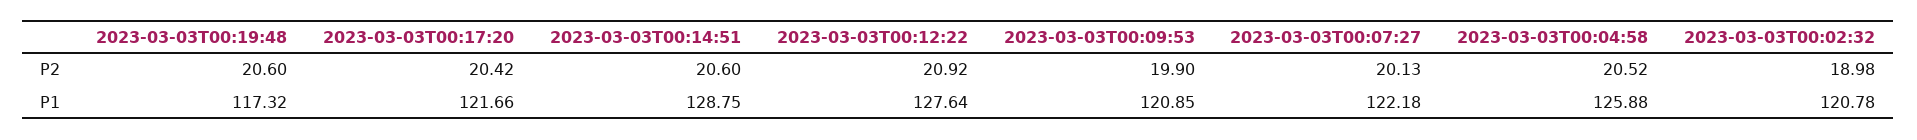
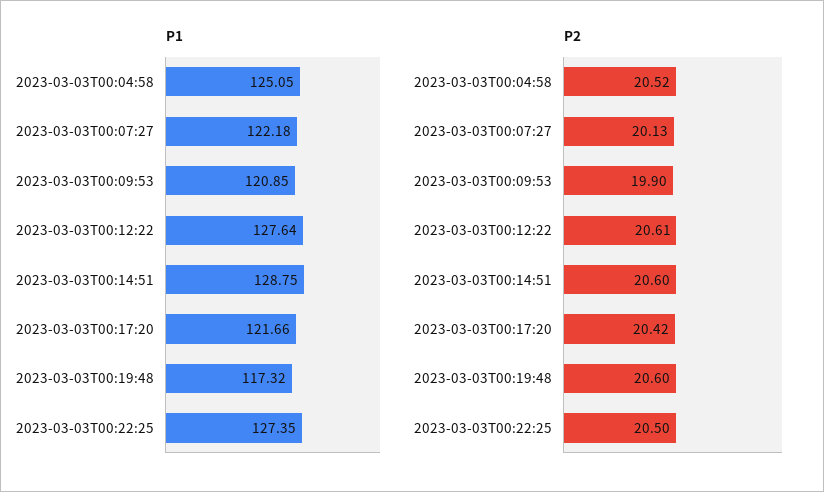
P2, 2023-03-03T00:12:22: 20.92 -> 20.61
P2, 2023-03-03T00:02:32: 18.98 -> none
P1, 2023-03-03T00:04:58: 125.88 -> 125.05
P1, 2023-03-03T00:02:32: 120.78 -> none
P1, 2023-03-03T00:22:25: none -> 127.35
P2, 2023-03-03T00:22:25: none -> 20.5

